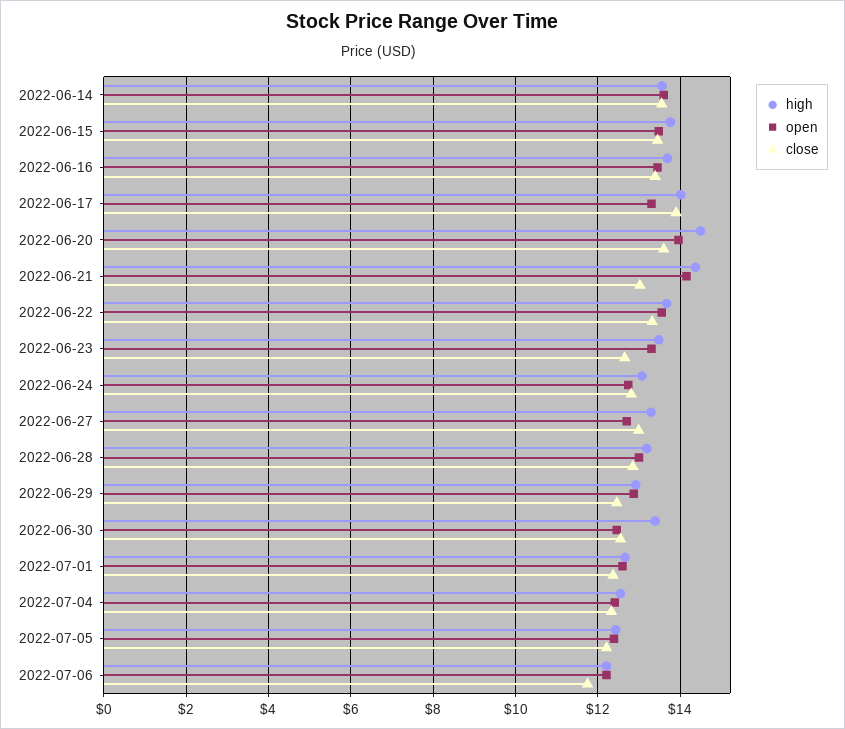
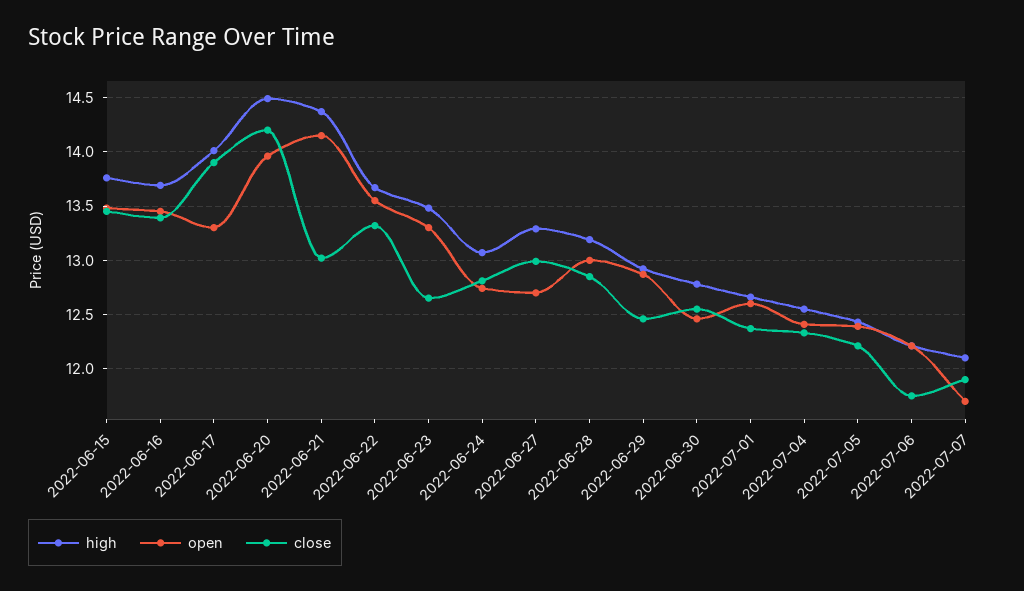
high, 2022-06-14: 13.6 -> none
open, 2022-06-14: 13.6 -> none
close, 2022-06-14: 13.6 -> none
close, 2022-06-20: 13.6 -> 14.2
high, 2022-06-30: 13.4 -> 12.8
high, 2022-07-07: none -> 12.1
open, 2022-07-07: none -> 11.7
close, 2022-07-07: none -> 11.9

